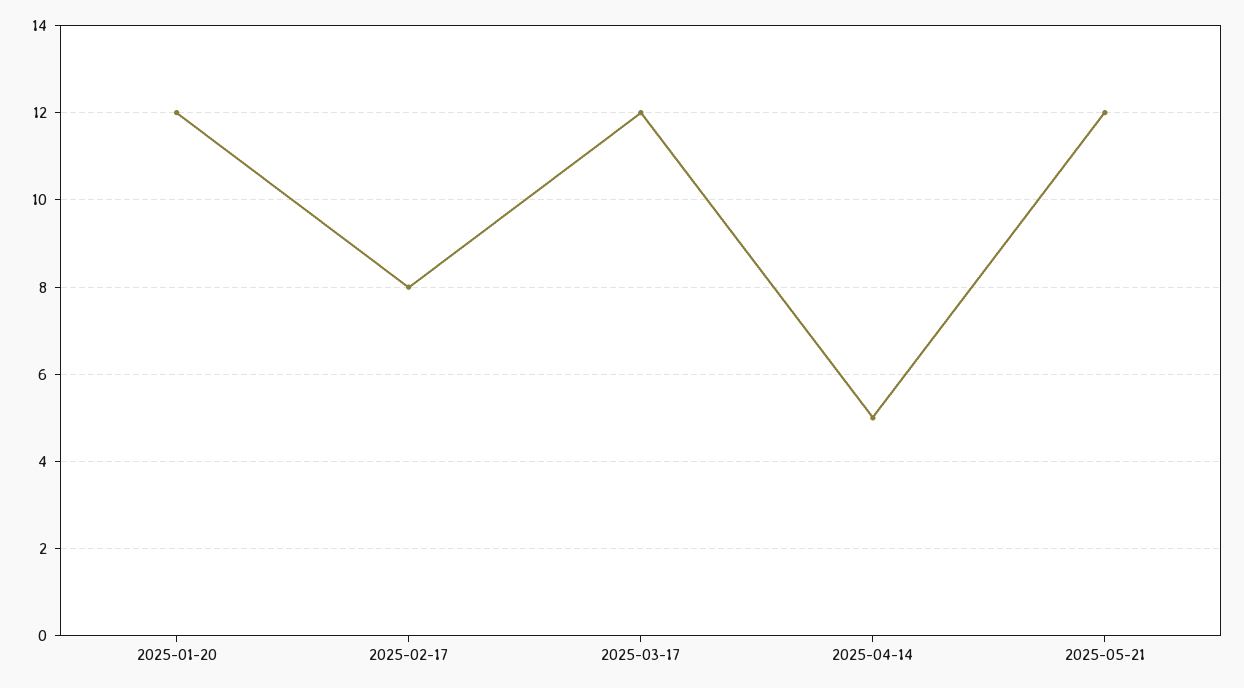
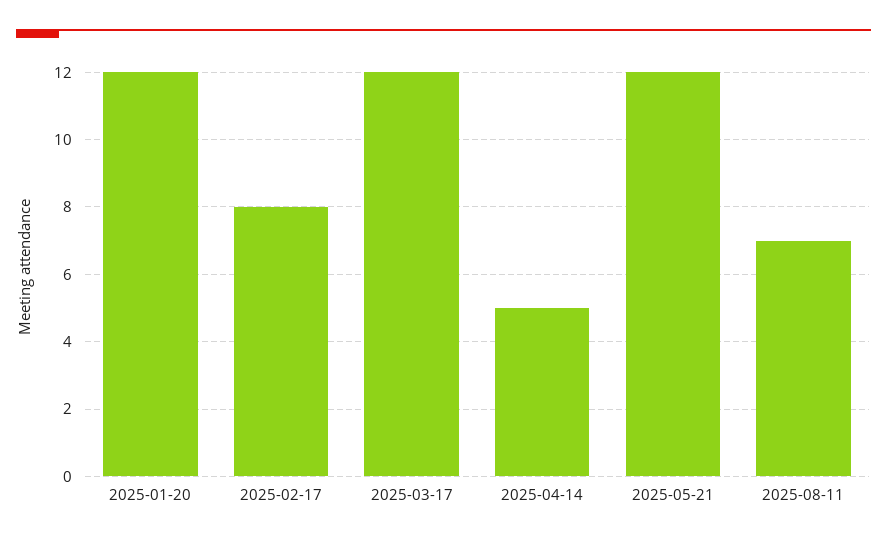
2025-08-11: none -> 7

